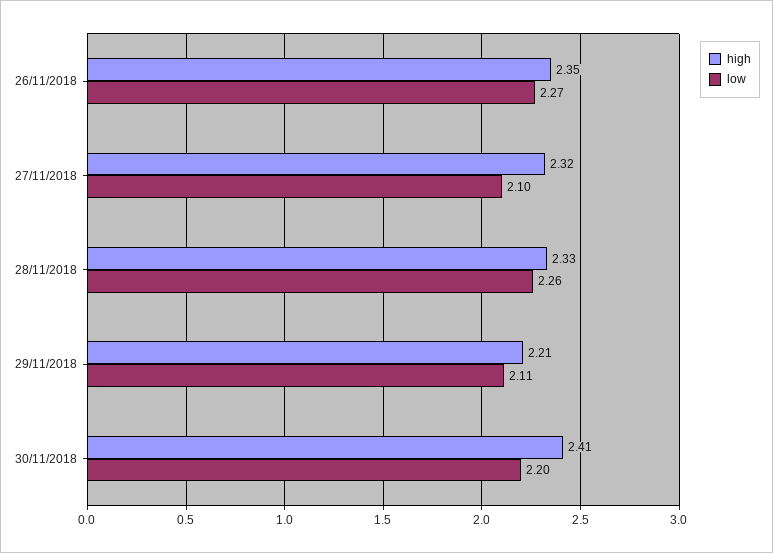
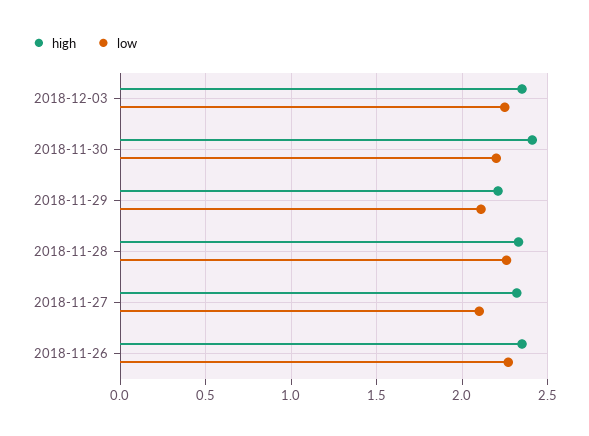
high, 2018-12-03: none -> 2.35
low, 2018-12-03: none -> 2.25

